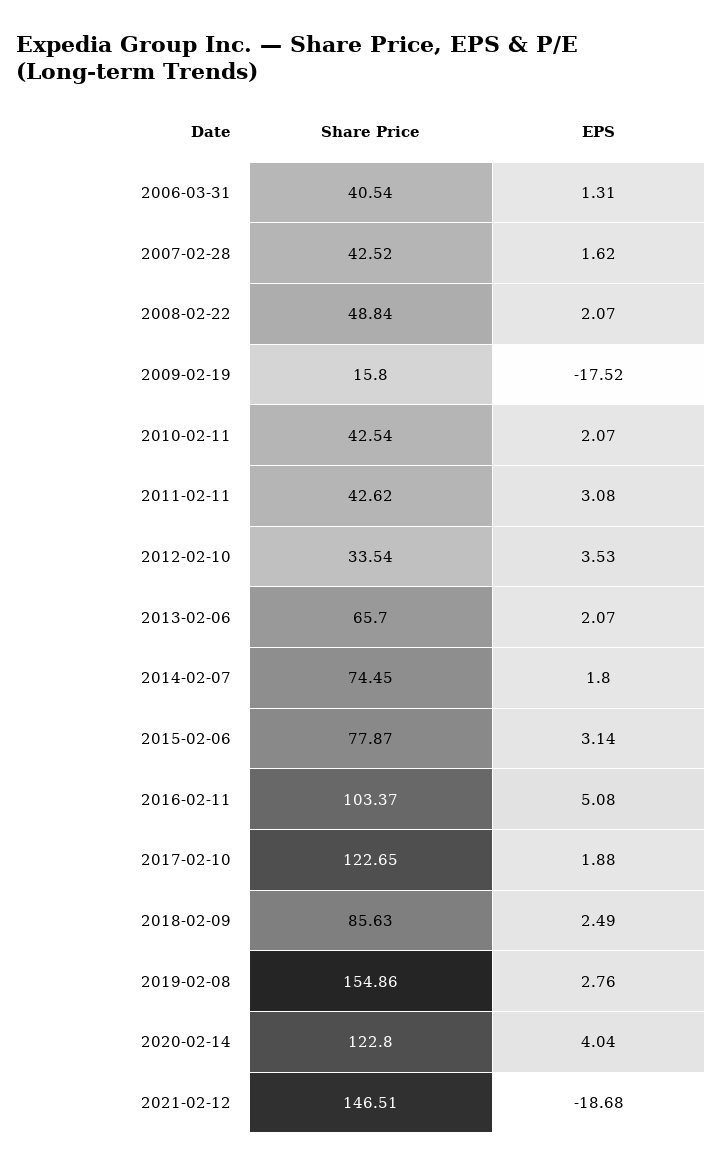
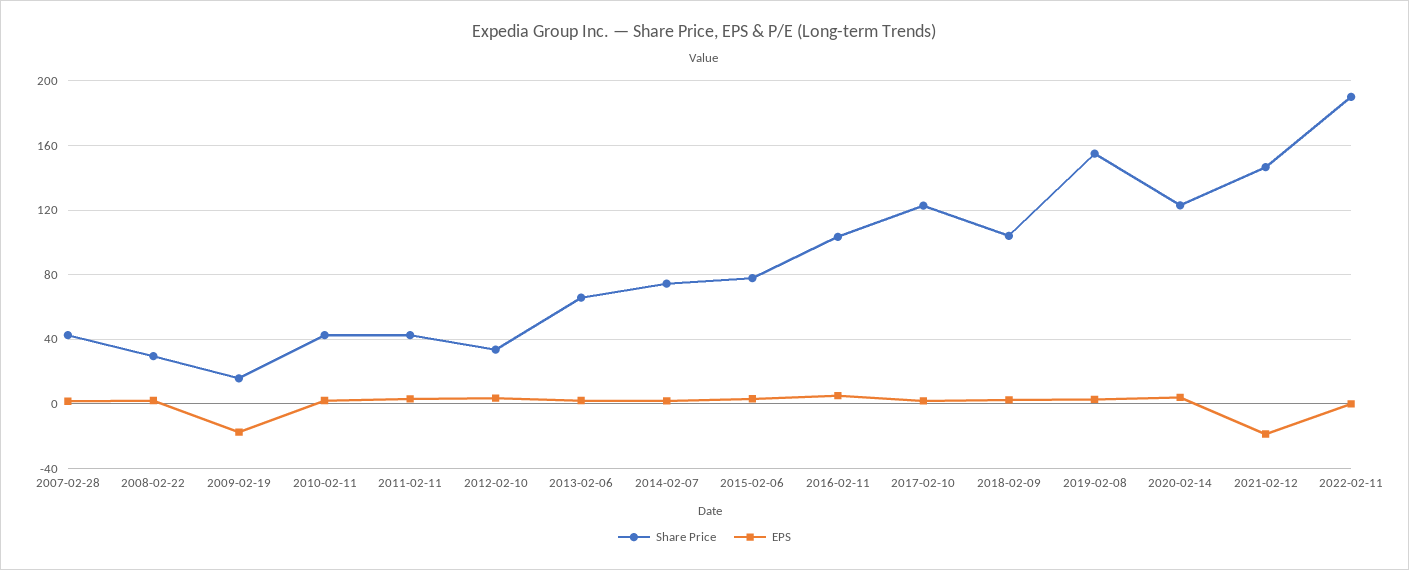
Share Price, 2006-03-31: 40.54 -> none
EPS, 2006-03-31: 1.31 -> none
Share Price, 2008-02-22: 48.84 -> 30
Share Price, 2018-02-09: 85.63 -> 105
Share Price, 2022-02-11: none -> 190
EPS, 2022-02-11: none -> 0

